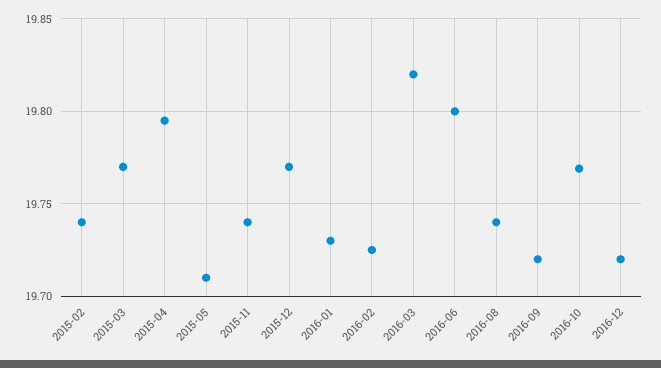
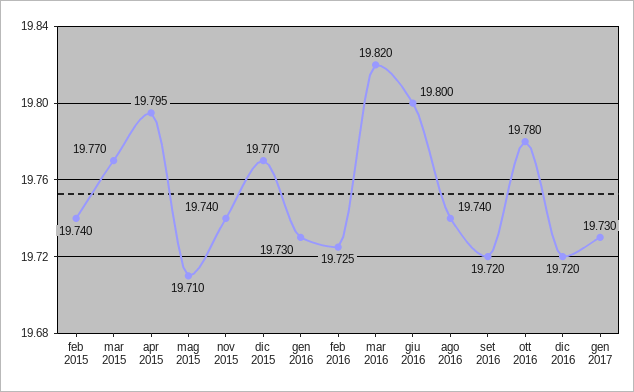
2016-10: 19.77 -> 19.78
gen 2017: none -> 19.73

